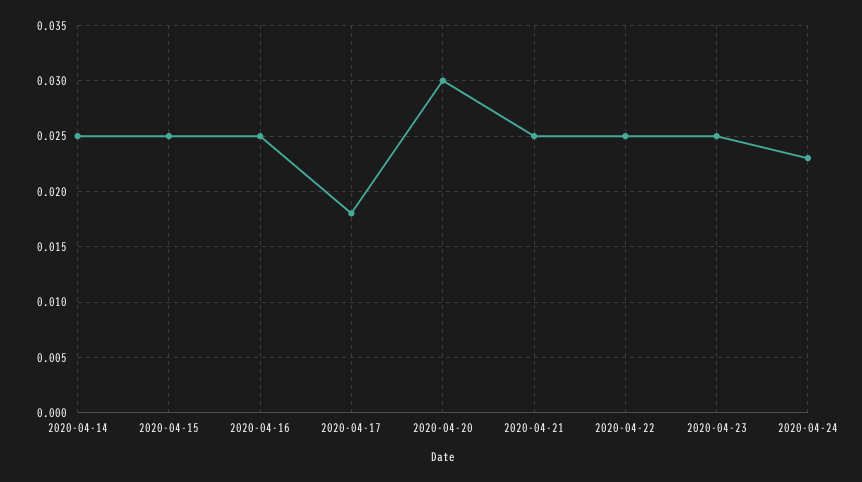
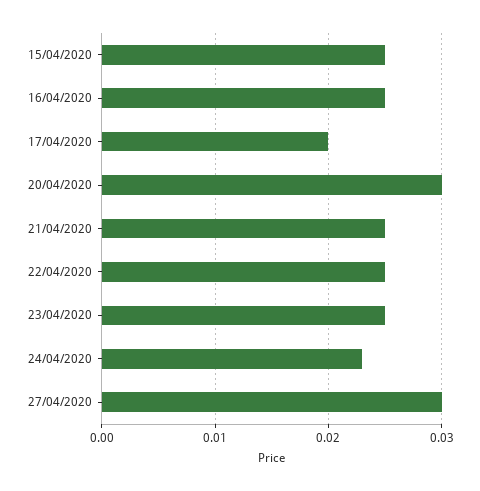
2020-04-14: 0.025 -> none
2020-04-17: 0.018 -> 0.02
27/04/2020: none -> 0.03

